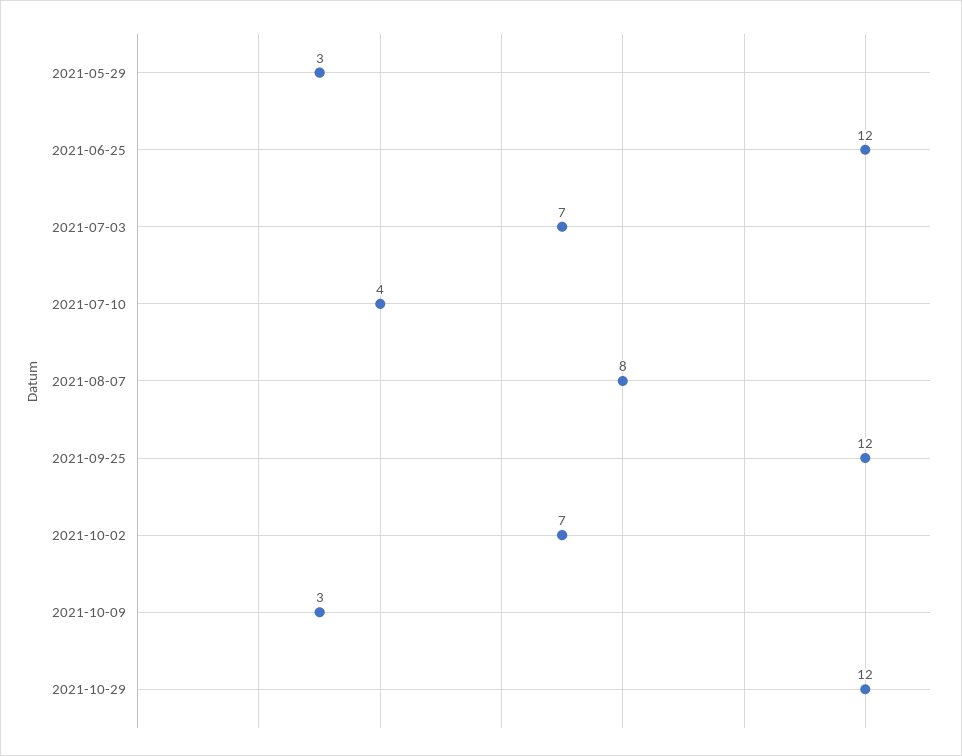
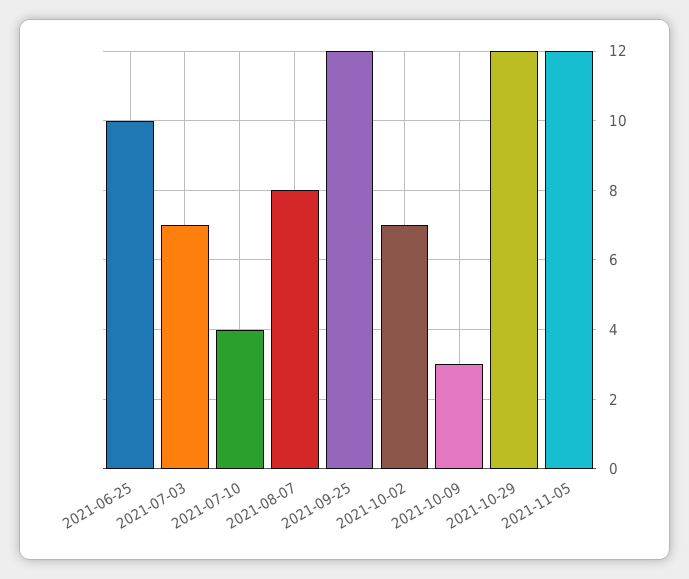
2021-05-29: 3 -> none
2021-06-25: 12 -> 10
2021-11-05: none -> 12

